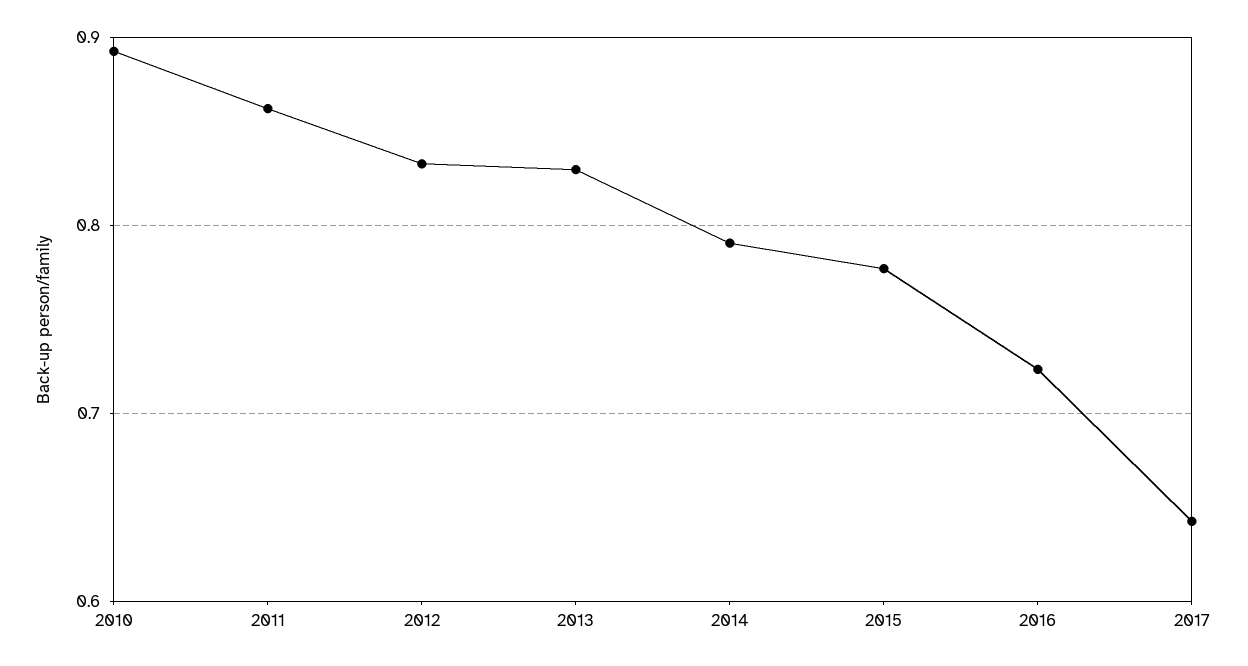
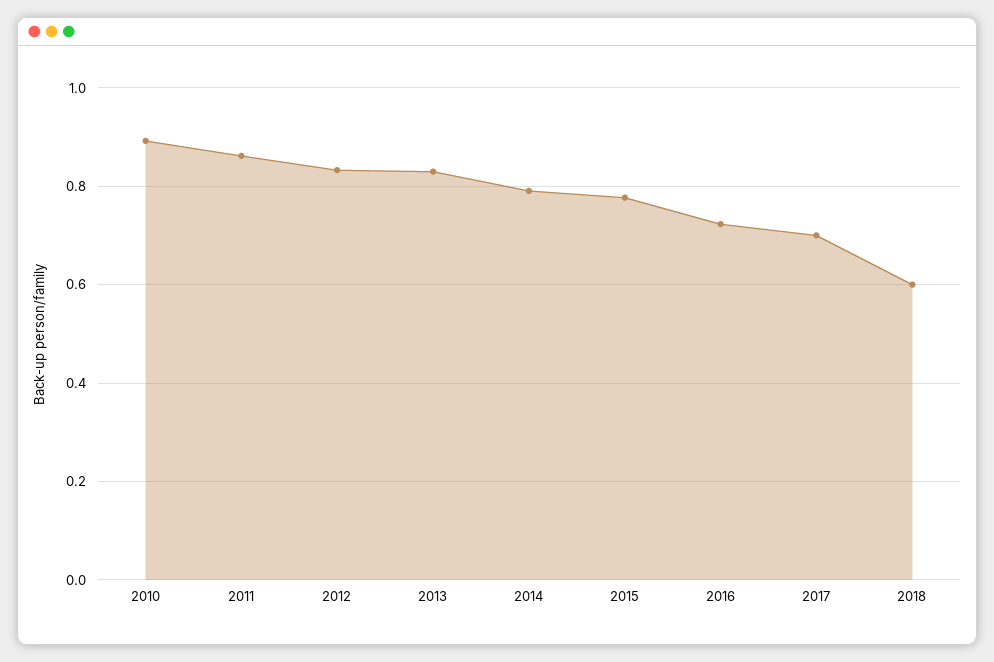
2017: 0.64 -> 0.7
2018: none -> 0.6

